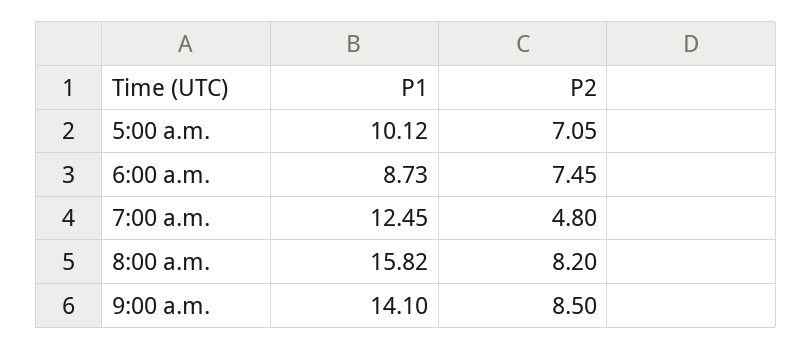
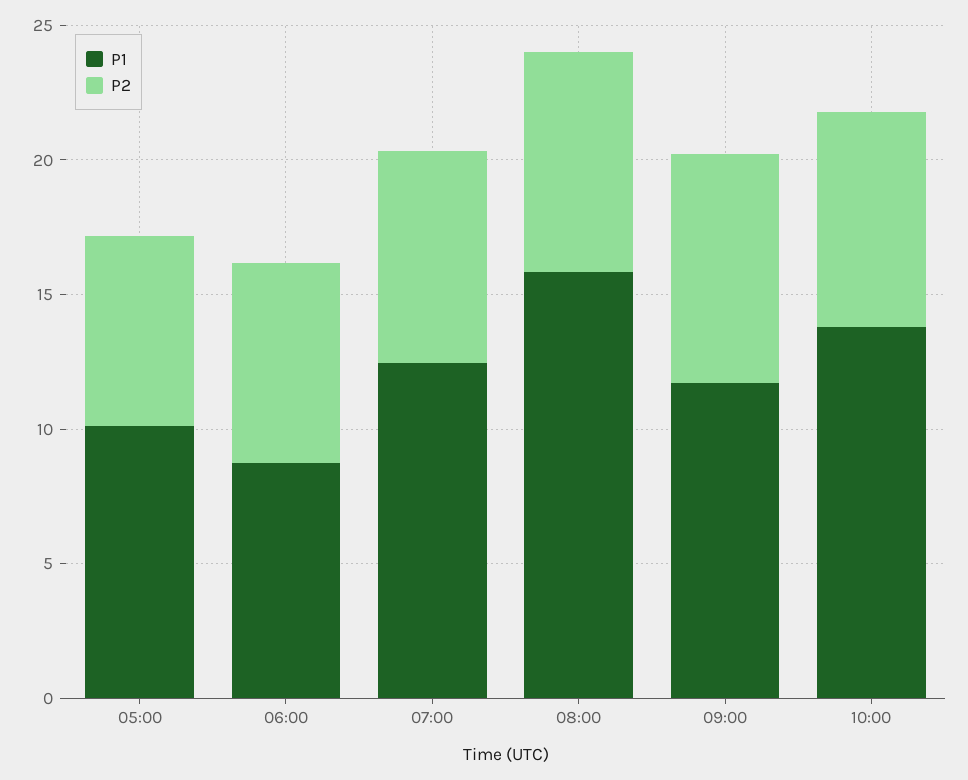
P2, 7:00 a.m.: 4.8 -> 8
P1, 9:00 a.m.: 14.1 -> 12
P1, 10:00: none -> 14
P2, 10:00: none -> 8

